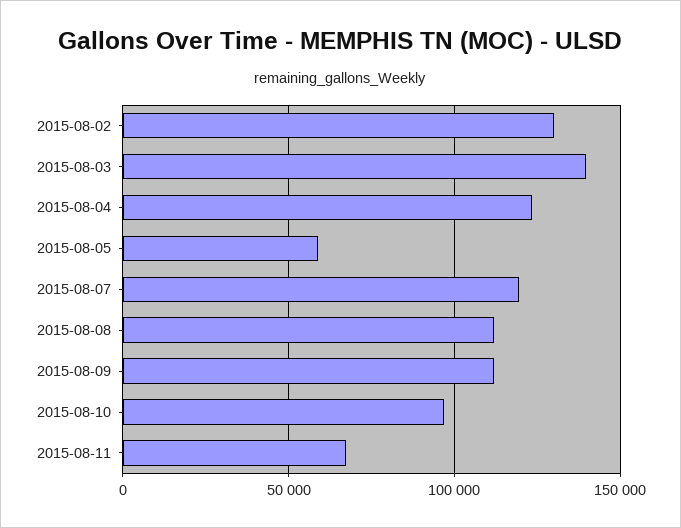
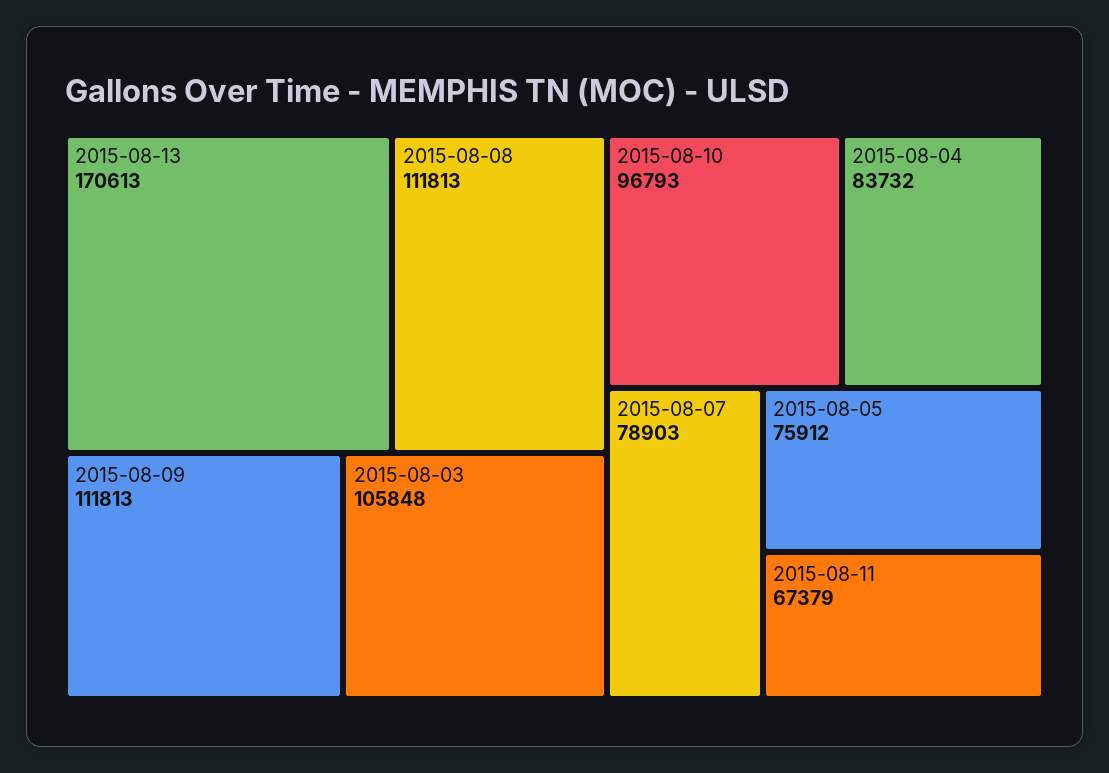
2015-08-02: 130000 -> none
2015-08-03: 140000 -> 105848
2015-08-04: 125000 -> 83732
2015-08-05: 60000 -> 75912
2015-08-07: 120000 -> 78903
2015-08-13: none -> 170613

